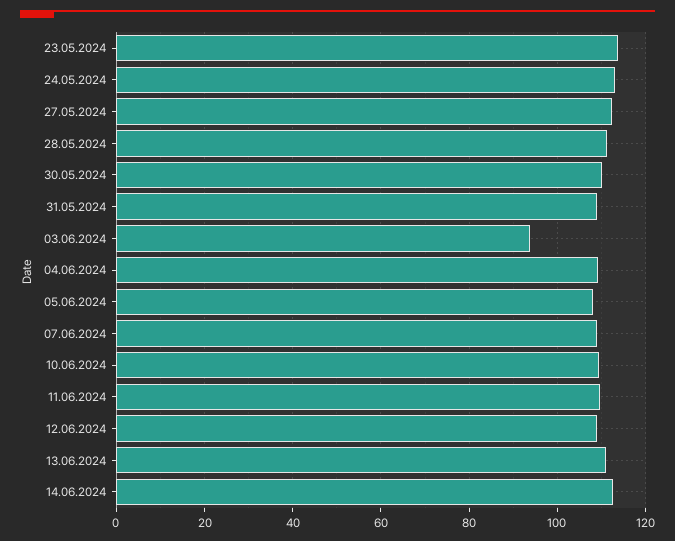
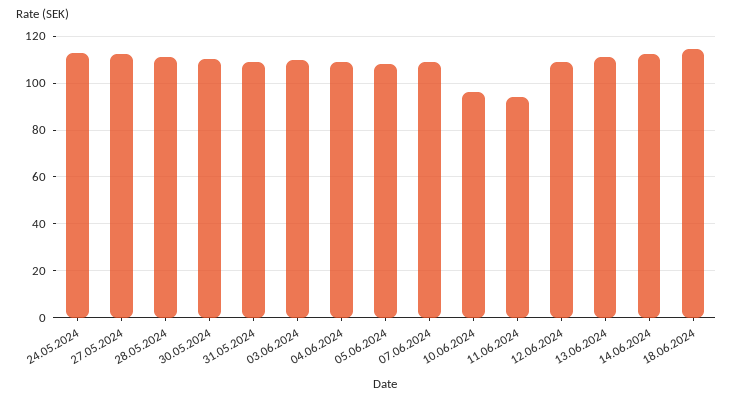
23.05.2024: 114 -> none
03.06.2024: 94 -> 110
10.06.2024: 110 -> 95
11.06.2024: 110 -> 95
18.06.2024: none -> 115

